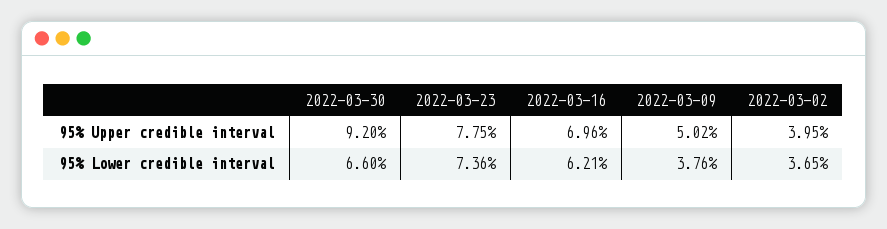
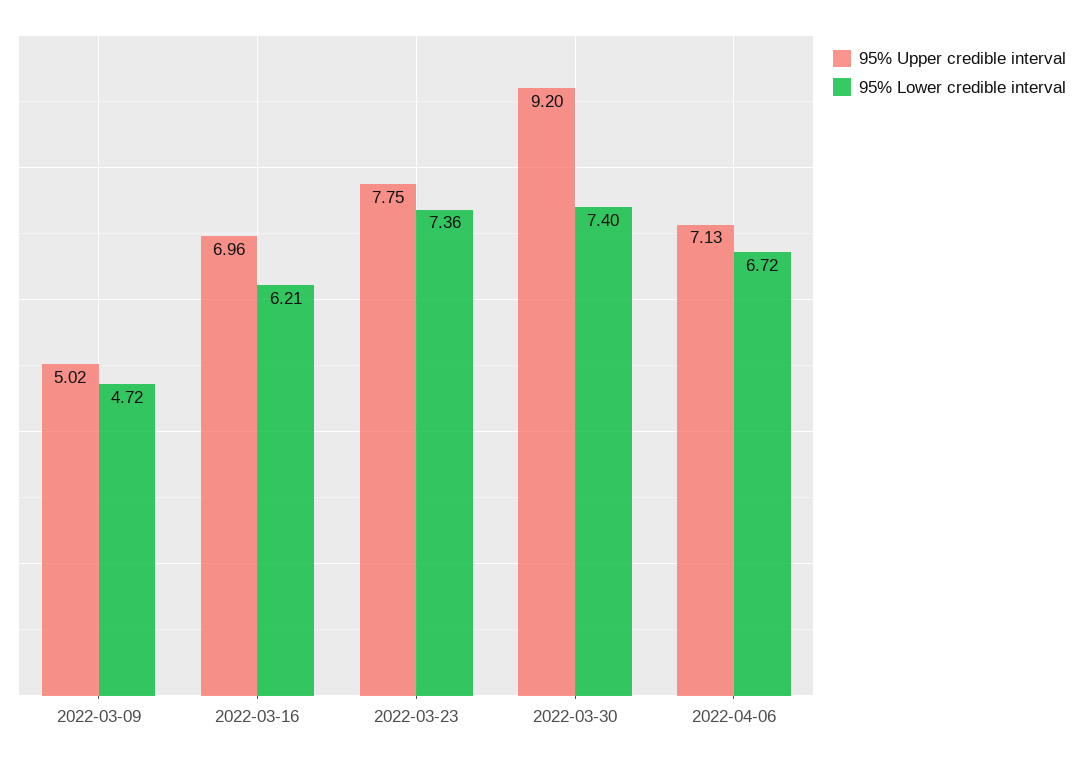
95% Upper credible interval, 2022-03-02: 3.95 -> none
95% Lower credible interval, 2022-03-30: 6.6 -> 7.4
95% Lower credible interval, 2022-03-09: 3.76 -> 4.72
95% Lower credible interval, 2022-03-02: 3.65 -> none
95% Upper credible interval, 2022-04-06: none -> 7.13
95% Lower credible interval, 2022-04-06: none -> 6.72

